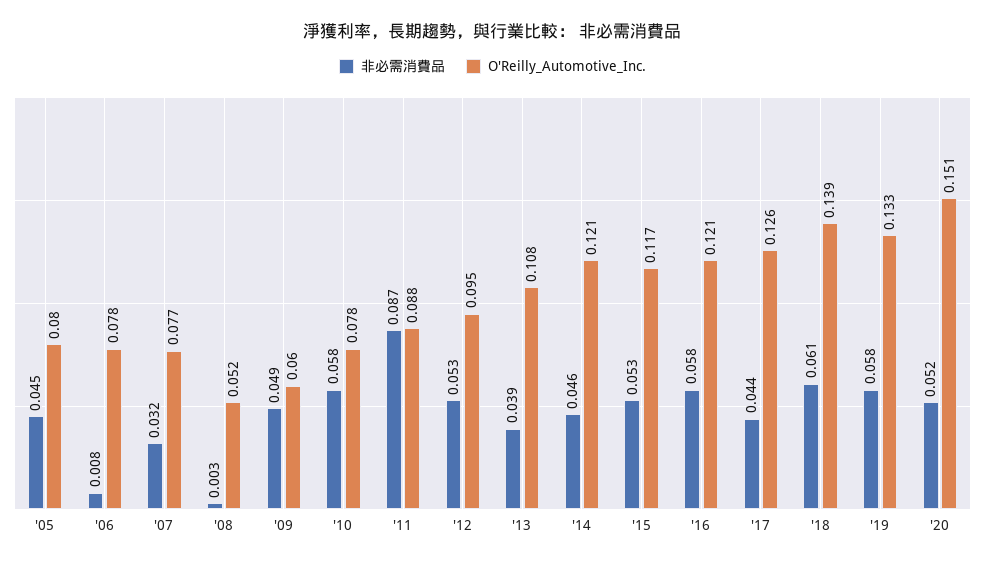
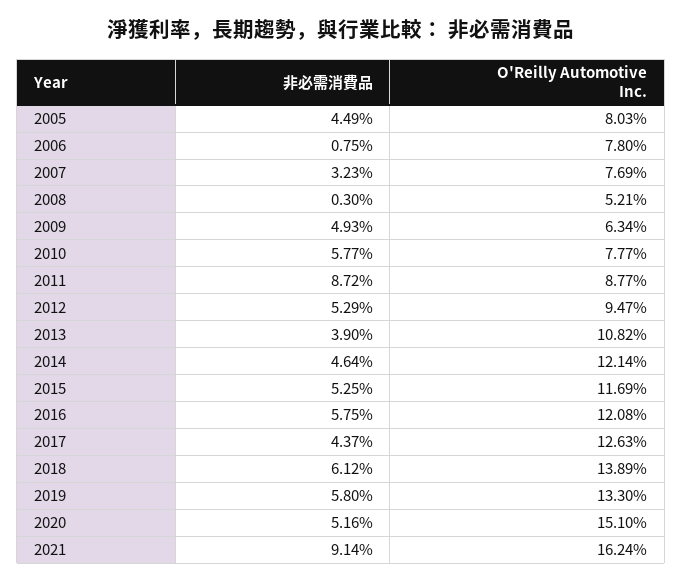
O'Reilly_Automotive_Inc., '09: 0.06 -> 0.0634
非必需消費品, 2021: none -> 0.0914
O'Reilly_Automotive_Inc., 2021: none -> 0.1624

